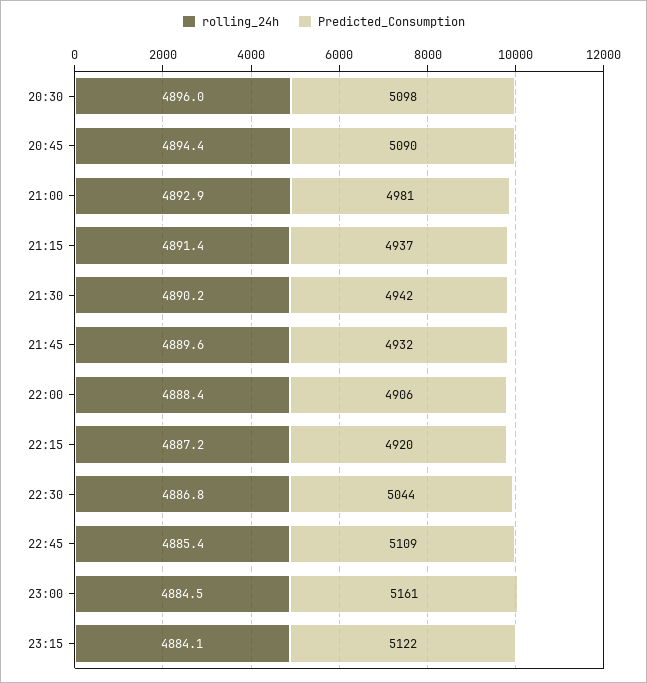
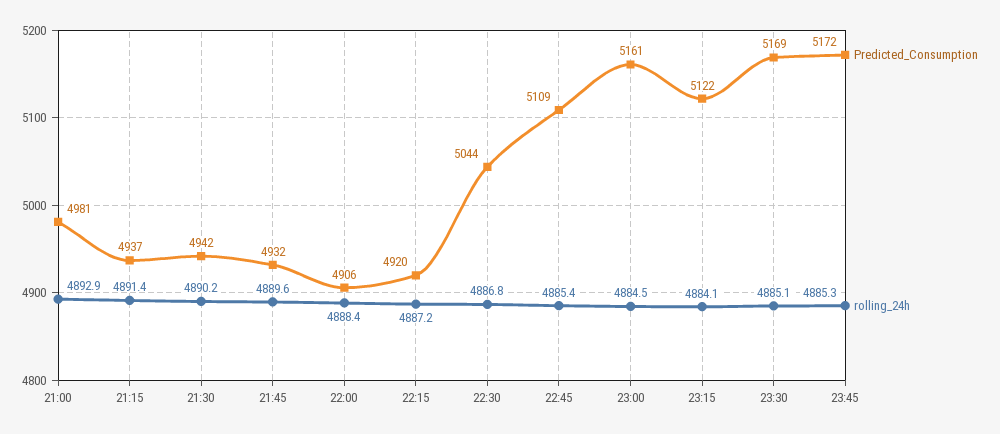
rolling_24h, 20:30: 4896 -> none
Predicted_Consumption, 20:30: 5098 -> none
rolling_24h, 20:45: 4894.4 -> none
Predicted_Consumption, 20:45: 5090 -> none
Predicted_Consumption, 23:30: none -> 5169
rolling_24h, 23:30: none -> 4885.1
Predicted_Consumption, 23:45: none -> 5172
rolling_24h, 23:45: none -> 4885.3

